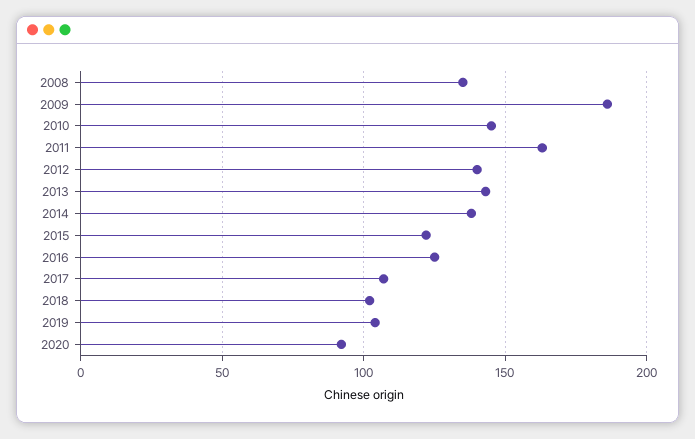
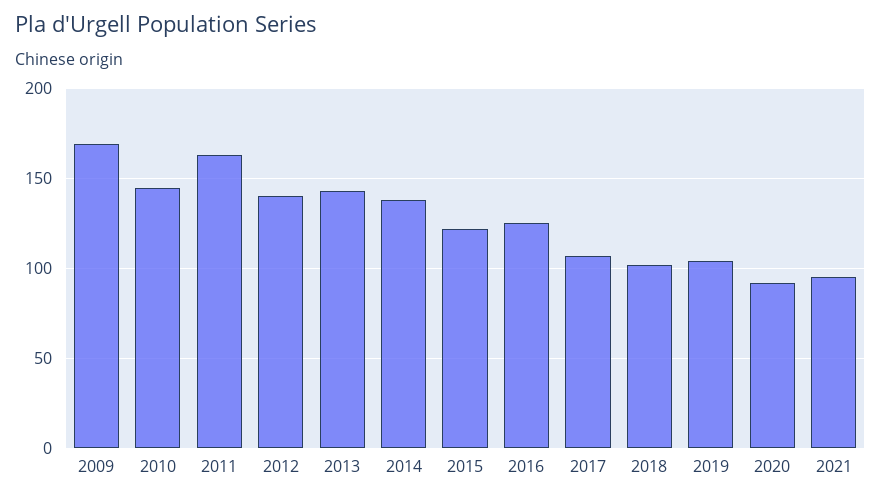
2008: 135 -> none
2009: 185 -> 170
2021: none -> 95

